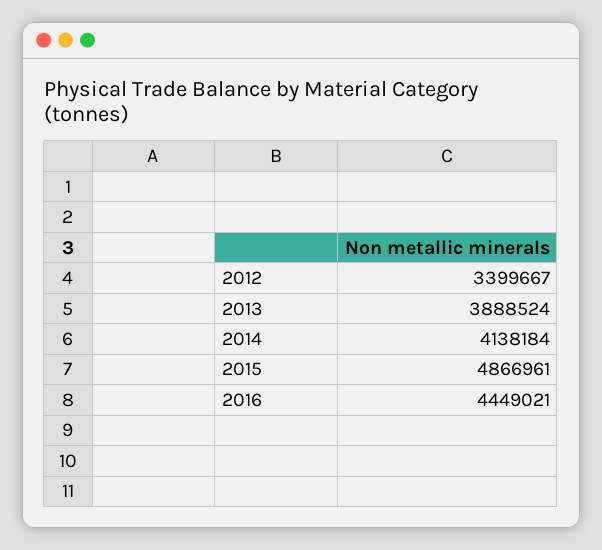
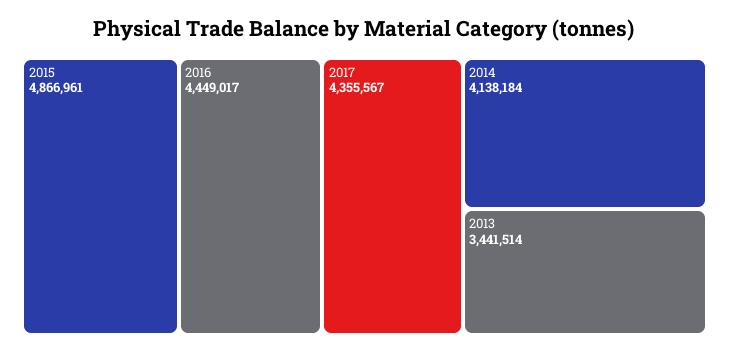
2012: 3399667 -> none
2013: 3888524 -> 3441514
2016: 4449021 -> 4449017
2017: none -> 4355567

